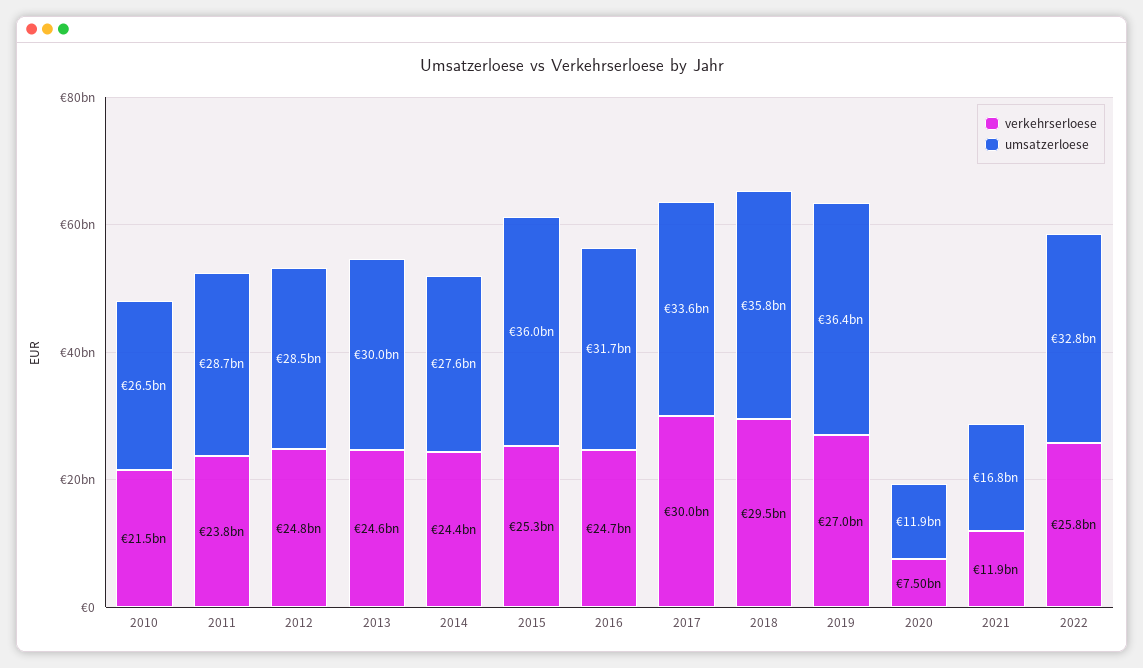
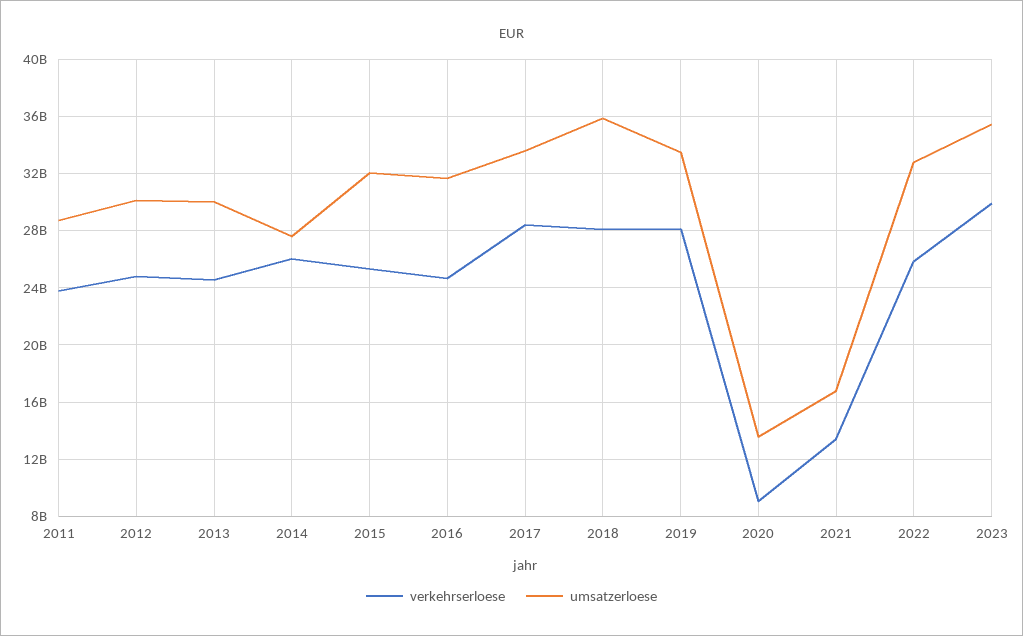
verkehrserloese, 2010: 21500000000 -> none
umsatzerloese, 2010: 26500000000 -> none
umsatzerloese, 2012: 28500000000 -> 30000000000
verkehrserloese, 2014: 24400000000 -> 26000000000
umsatzerloese, 2015: 36000000000 -> 32000000000
verkehrserloese, 2017: 30000000000 -> 28500000000
verkehrserloese, 2018: 29500000000 -> 28000000000
verkehrserloese, 2019: 27000000000 -> 28000000000
umsatzerloese, 2019: 36400000000 -> 33500000000
verkehrserloese, 2020: 7500000000 -> 9000000000
umsatzerloese, 2020: 11900000000 -> 13500000000
verkehrserloese, 2021: 11900000000 -> 13500000000
verkehrserloese, 2023: none -> 30000000000
umsatzerloese, 2023: none -> 35500000000

